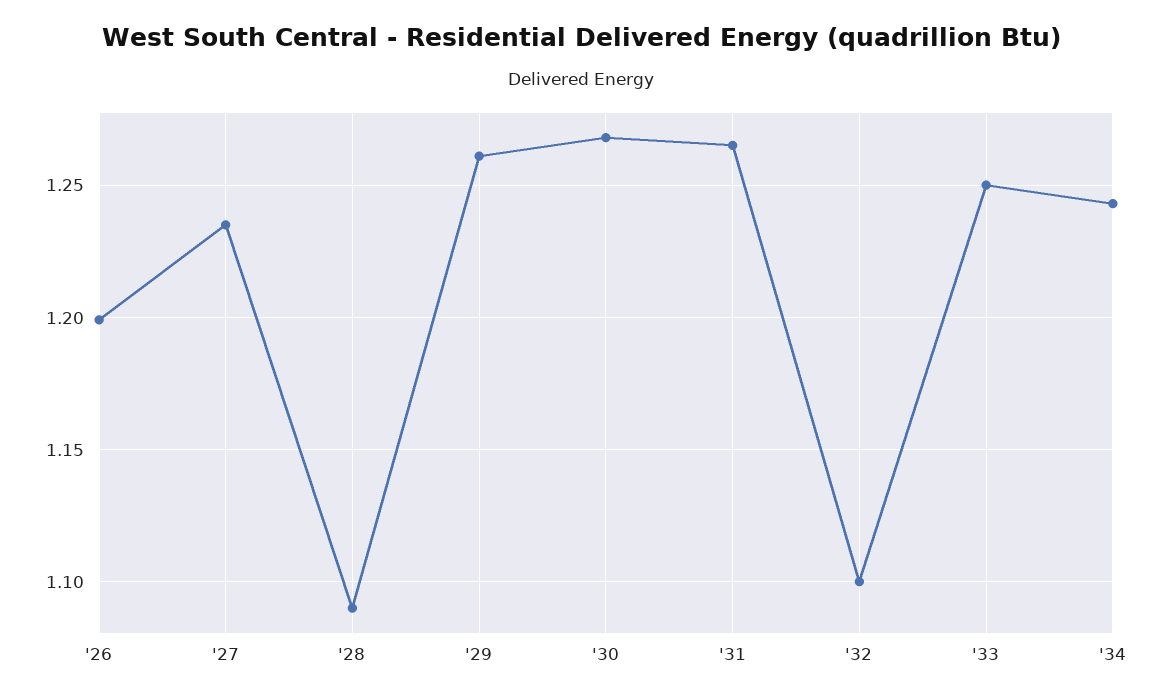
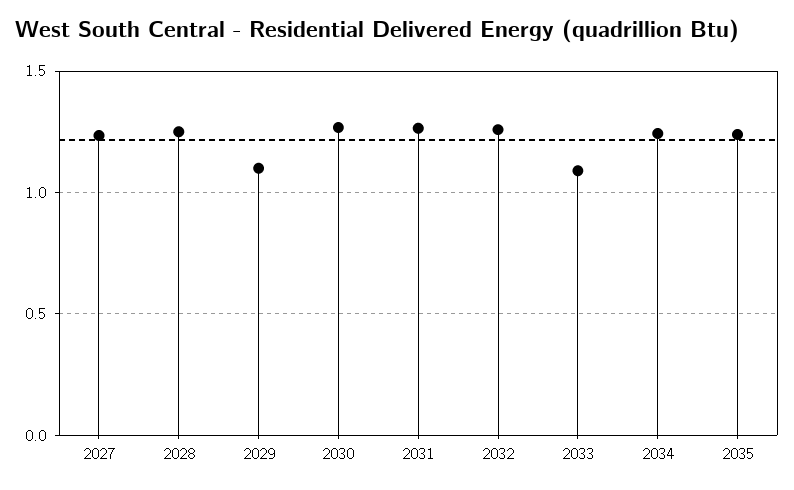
'26: 1.2 -> none
'28: 1.09 -> 1.25
'29: 1.26 -> 1.1
'32: 1.1 -> 1.25
'33: 1.25 -> 1.1
2035: none -> 1.25

